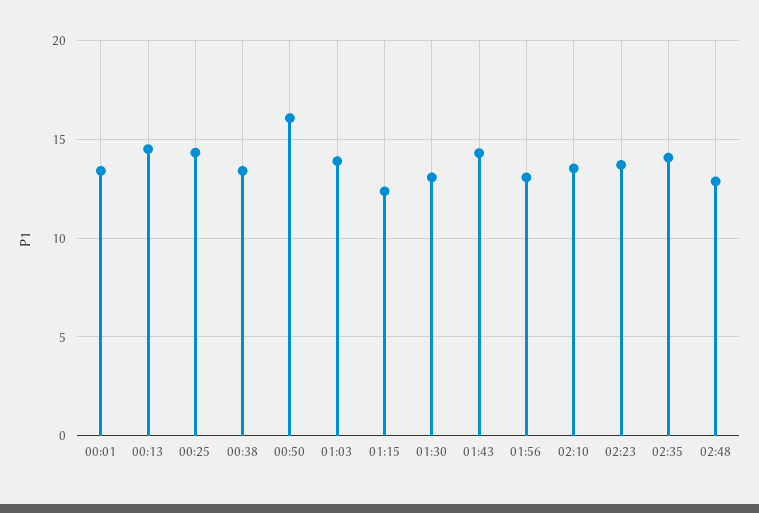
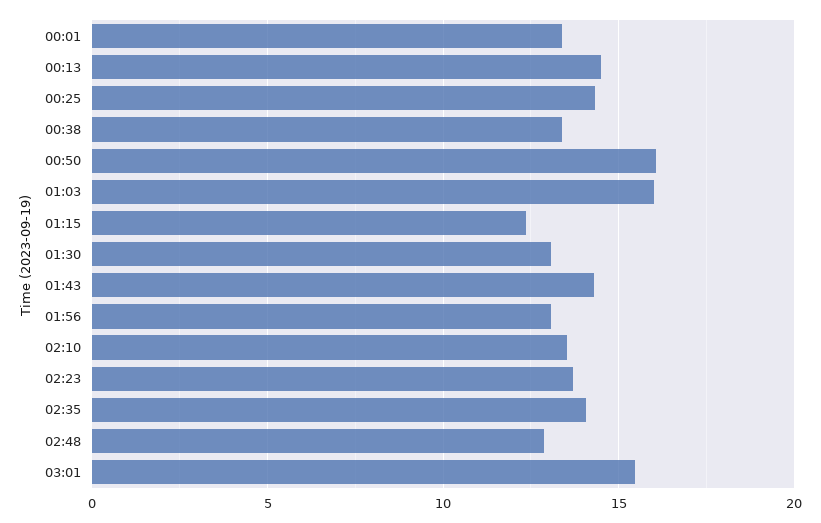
01:03: 14 -> 16
03:01: none -> 15.5

